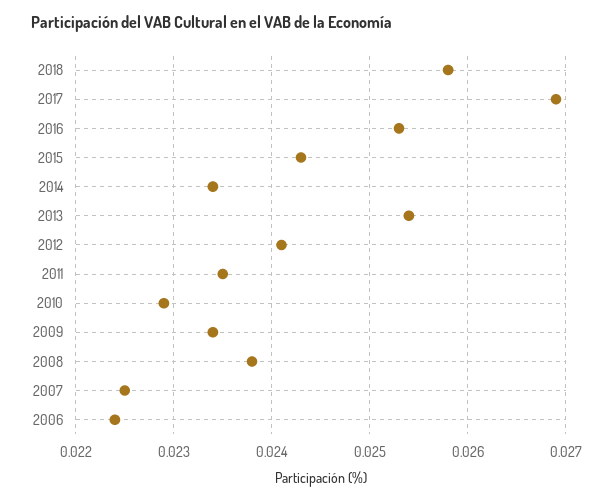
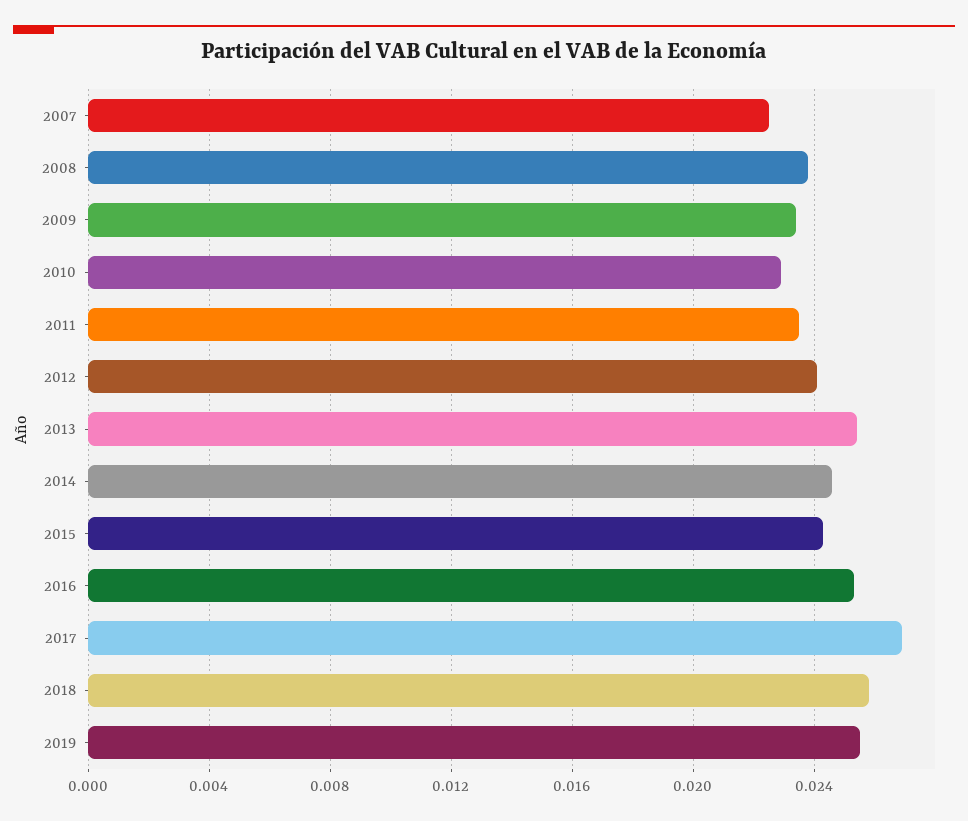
2014: 0.0234 -> 0.0245
2006: 0.0224 -> none
2019: none -> 0.0255

